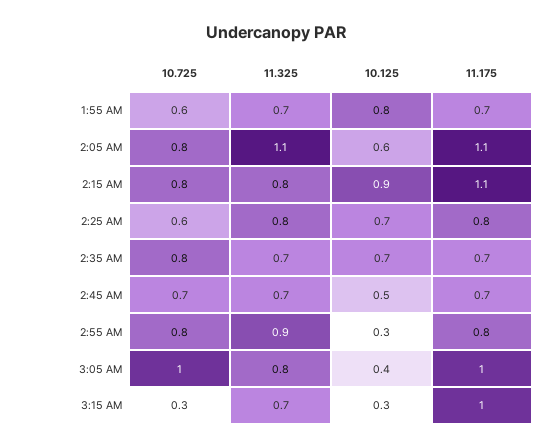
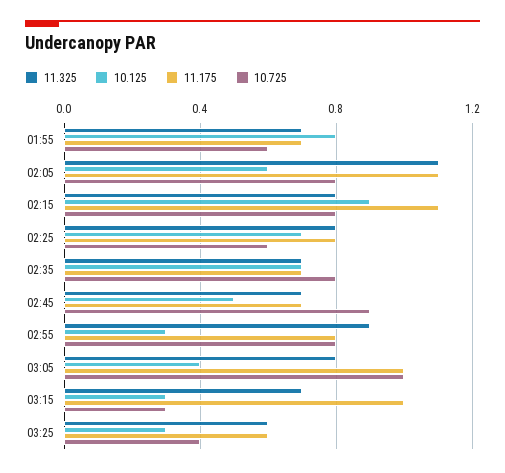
10.725, 2:45 AM: 0.7 -> 0.9
11.325, 03:25: none -> 0.6
10.125, 03:25: none -> 0.3
11.175, 03:25: none -> 0.6
10.725, 03:25: none -> 0.4

